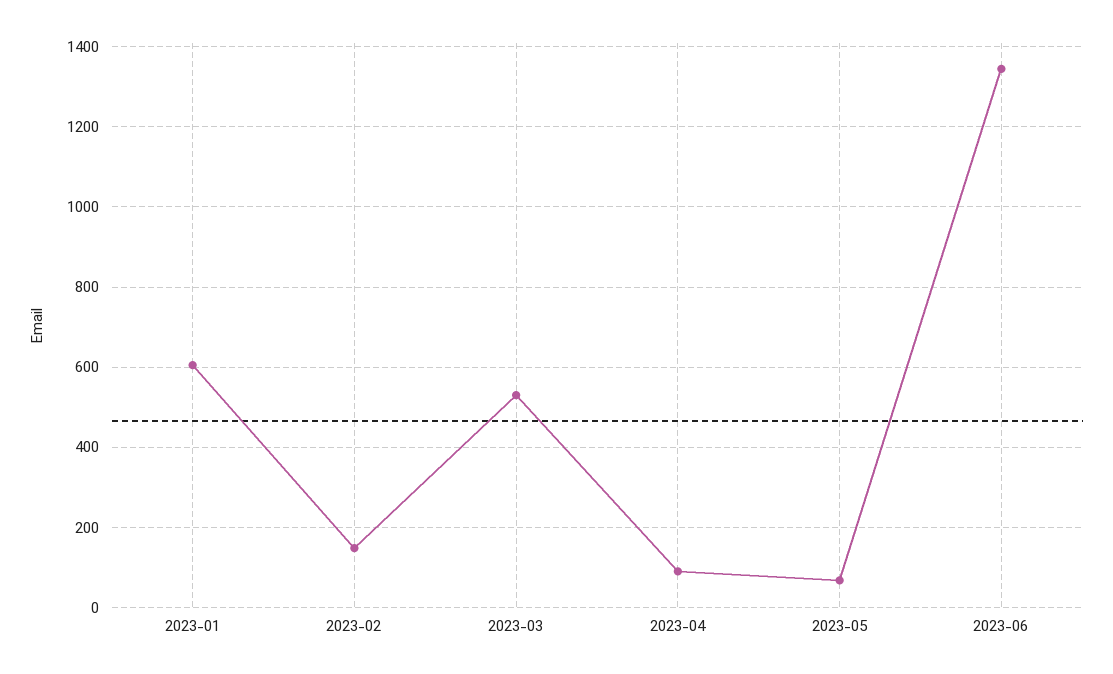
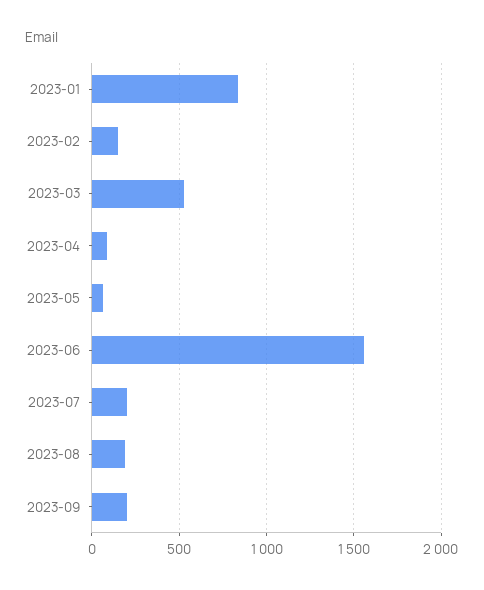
2023-01: 600 -> 850
2023-06: 1340 -> 1550
2023-07: none -> 200
2023-08: none -> 200
2023-09: none -> 200

